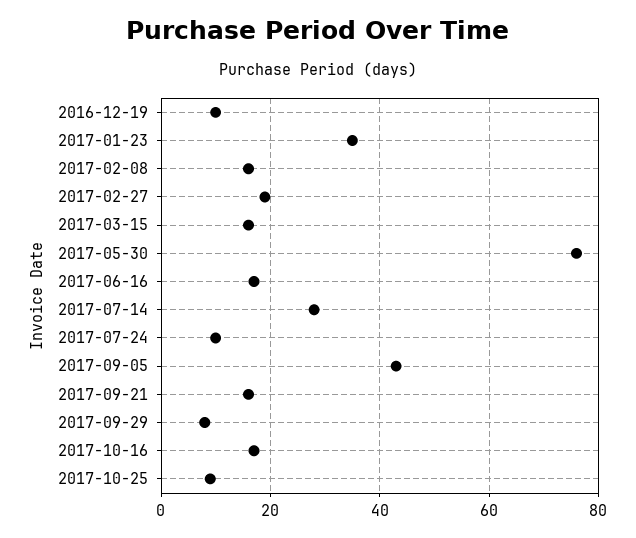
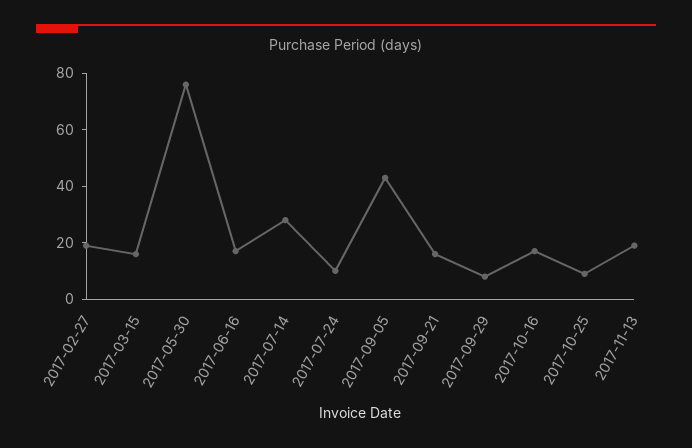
2016-12-19: 10 -> none
2017-01-23: 35 -> none
2017-02-08: 15 -> none
2017-11-13: none -> 20

